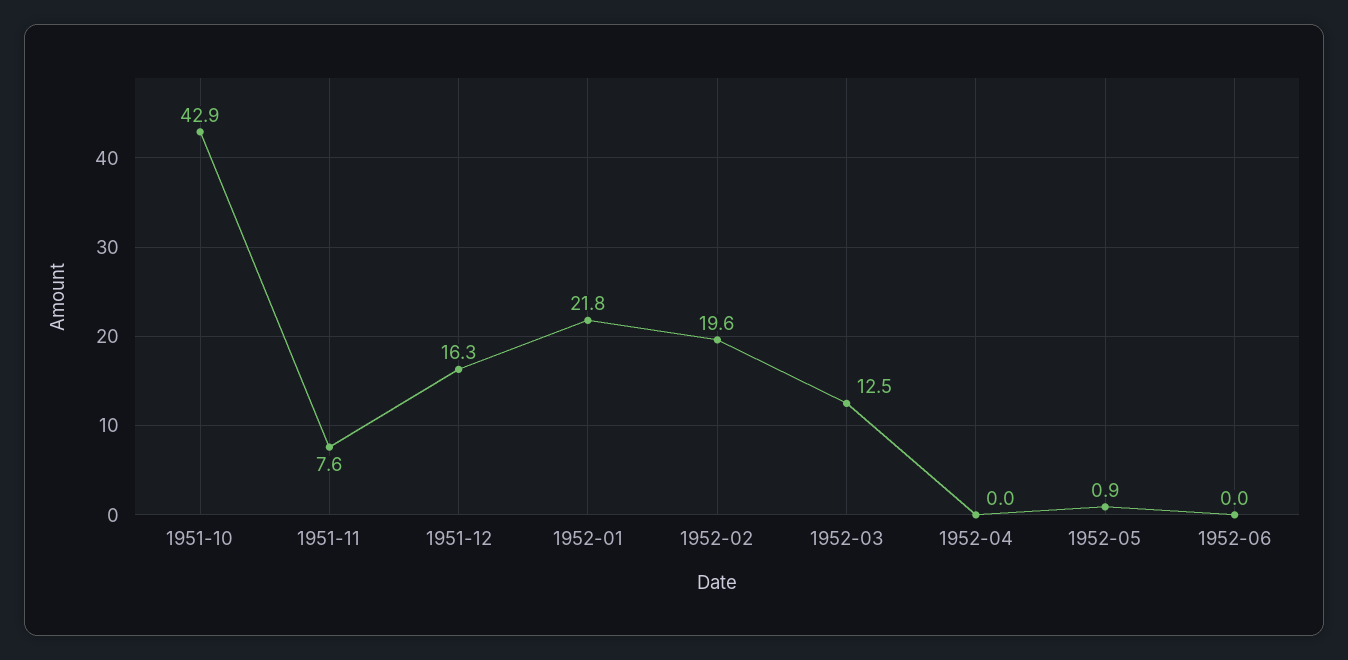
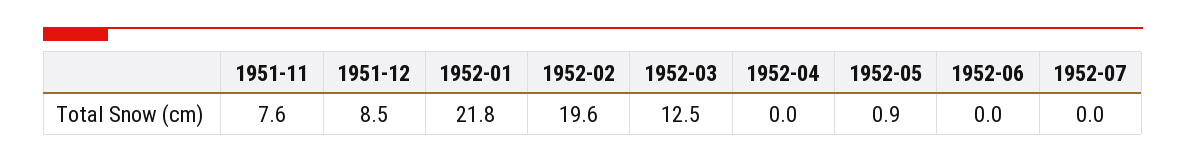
1951-10: 42.9 -> none
1951-12: 16.3 -> 8.5
1952-07: none -> 0

